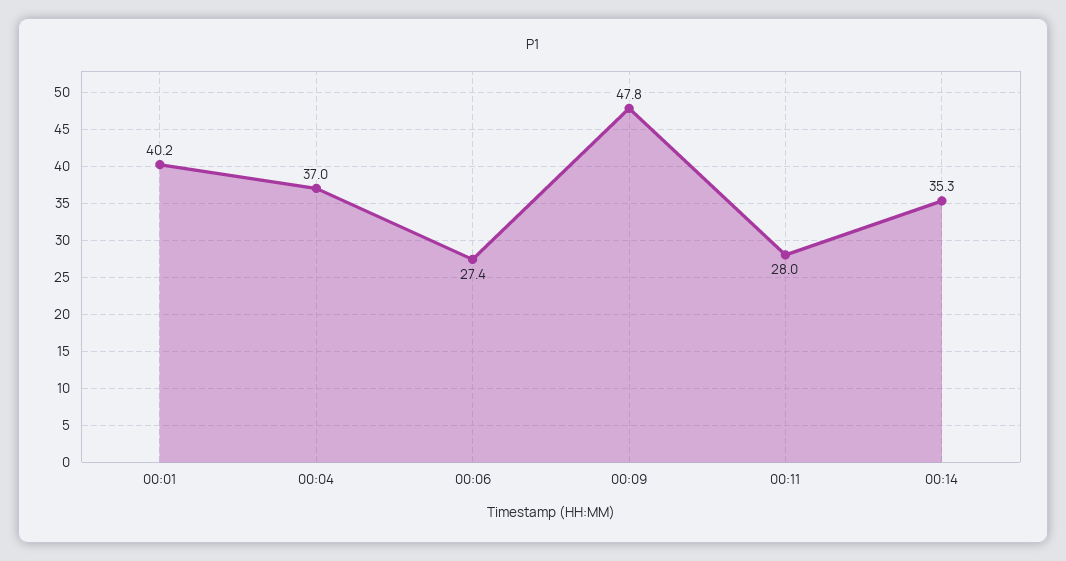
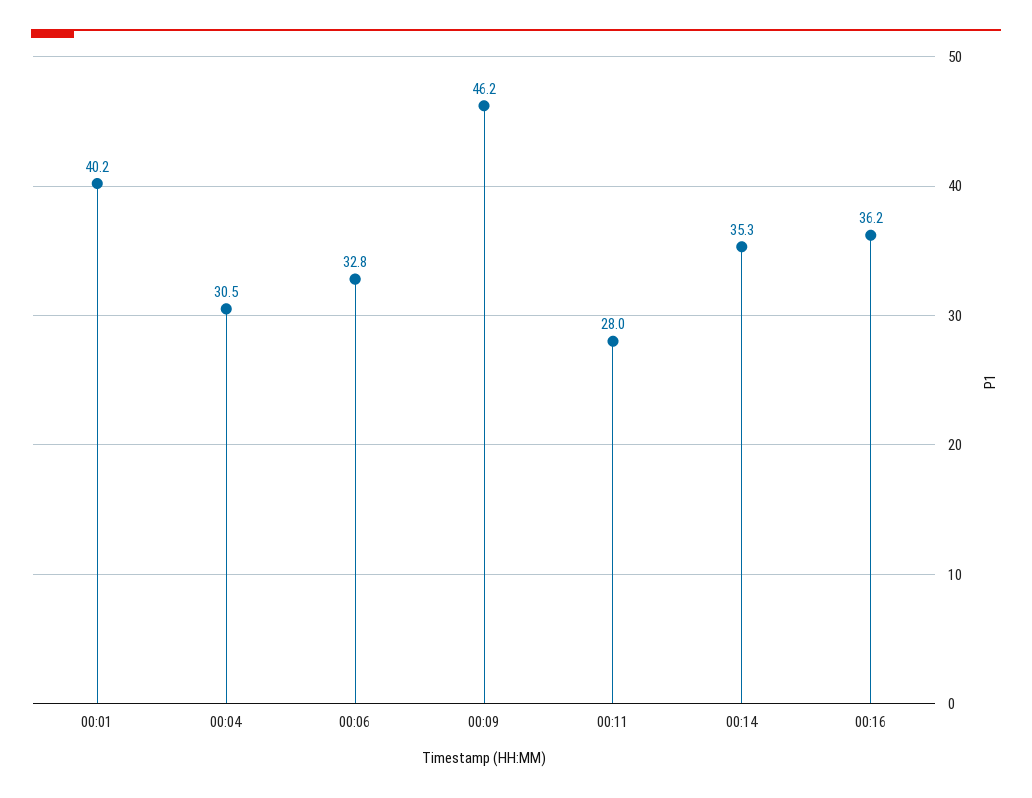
00:04: 37 -> 30.5
00:06: 27.4 -> 32.8
00:09: 47.8 -> 46.2
00:16: none -> 36.2

